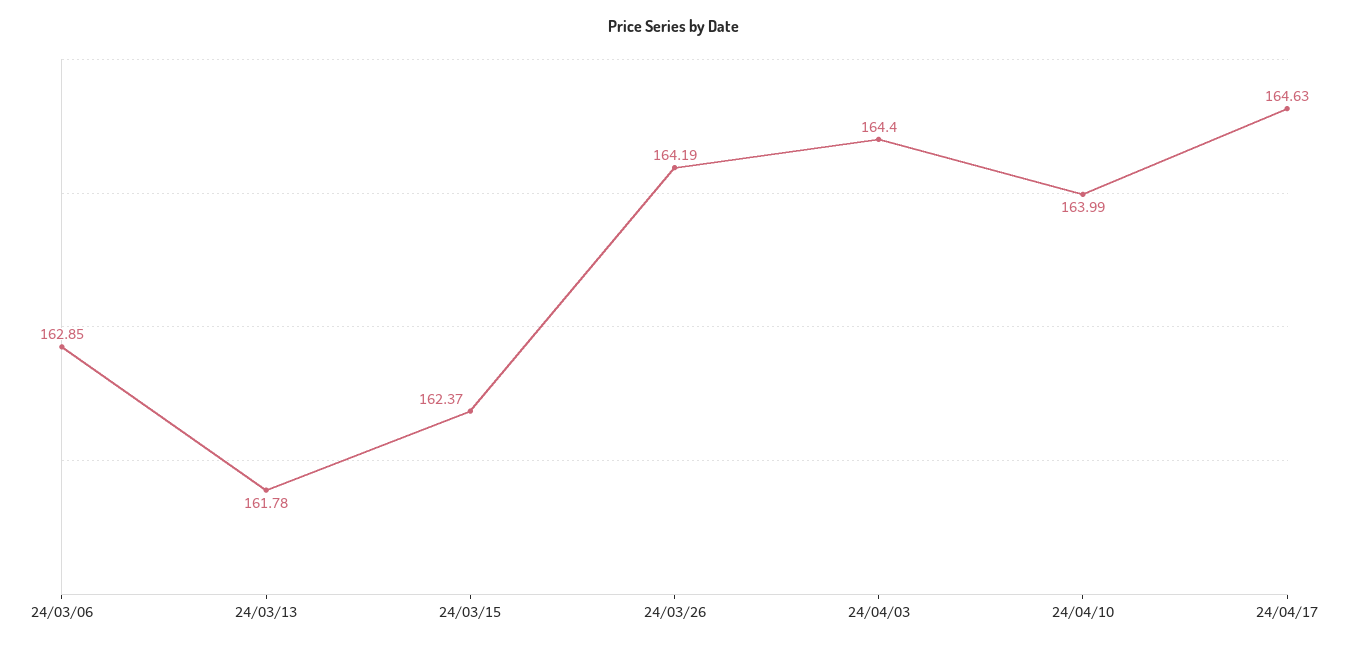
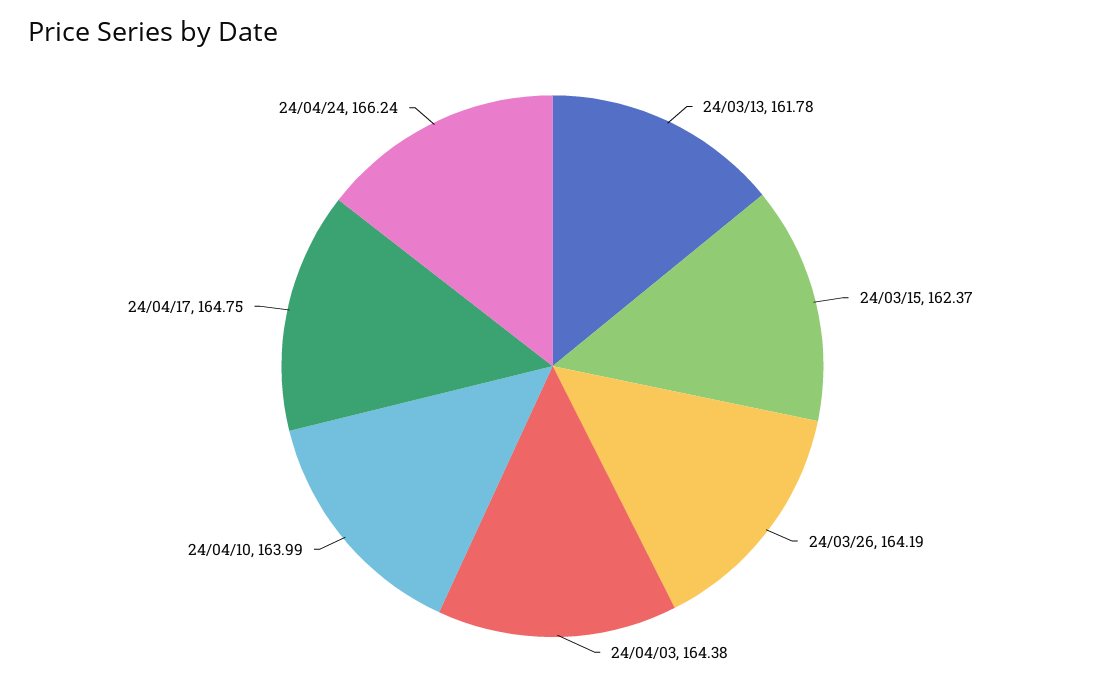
24/03/06: 162.85 -> none
24/04/03: 164.4 -> 164.38
24/04/17: 164.63 -> 164.75
24/04/24: none -> 166.24

